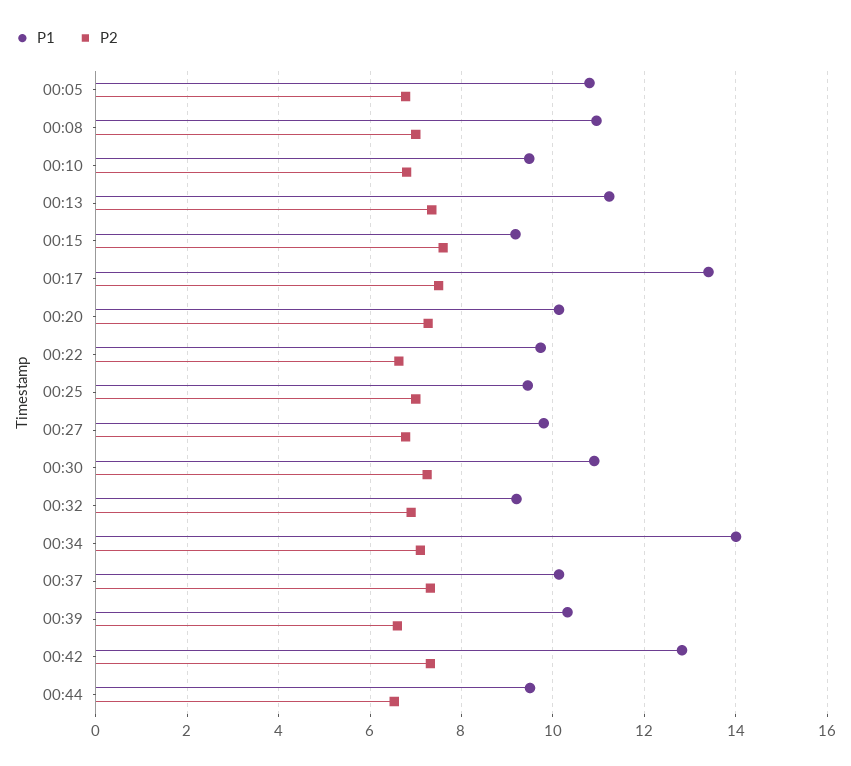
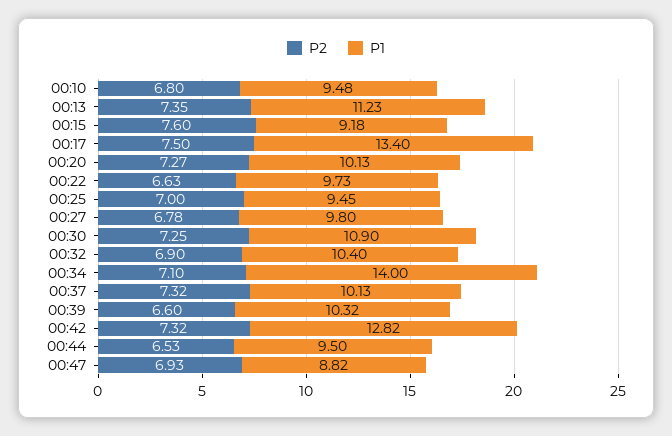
P1, 00:05: 10.8 -> none
P2, 00:05: 6.8 -> none
P1, 00:08: 11 -> none
P2, 00:08: 7 -> none
P1, 00:32: 9.2 -> 10.4
P2, 00:47: none -> 6.93
P1, 00:47: none -> 8.82

